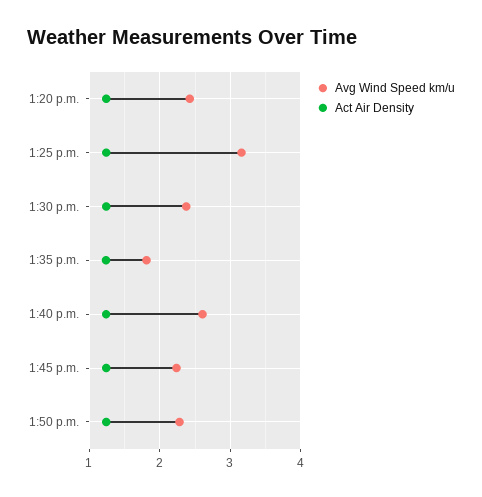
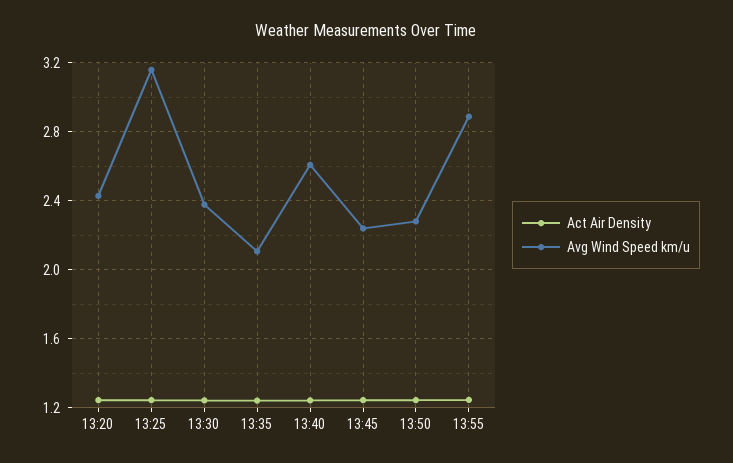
Avg Wind Speed km/u, 1:35 p.m.: 1.8 -> 2.1
Act Air Density, 13:55: none -> 1.25
Avg Wind Speed km/u, 13:55: none -> 2.9

